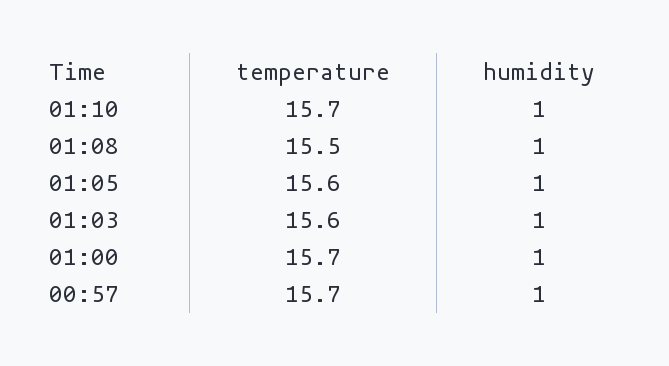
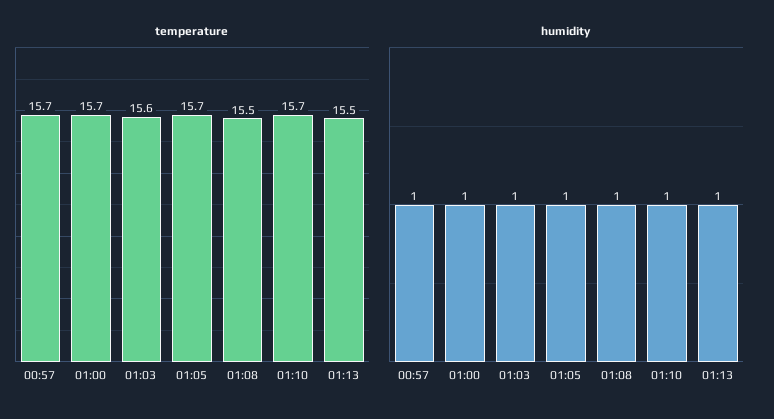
temperature, 01:05: 15.6 -> 15.7
temperature, 01:13: none -> 15.5
humidity, 01:13: none -> 1

